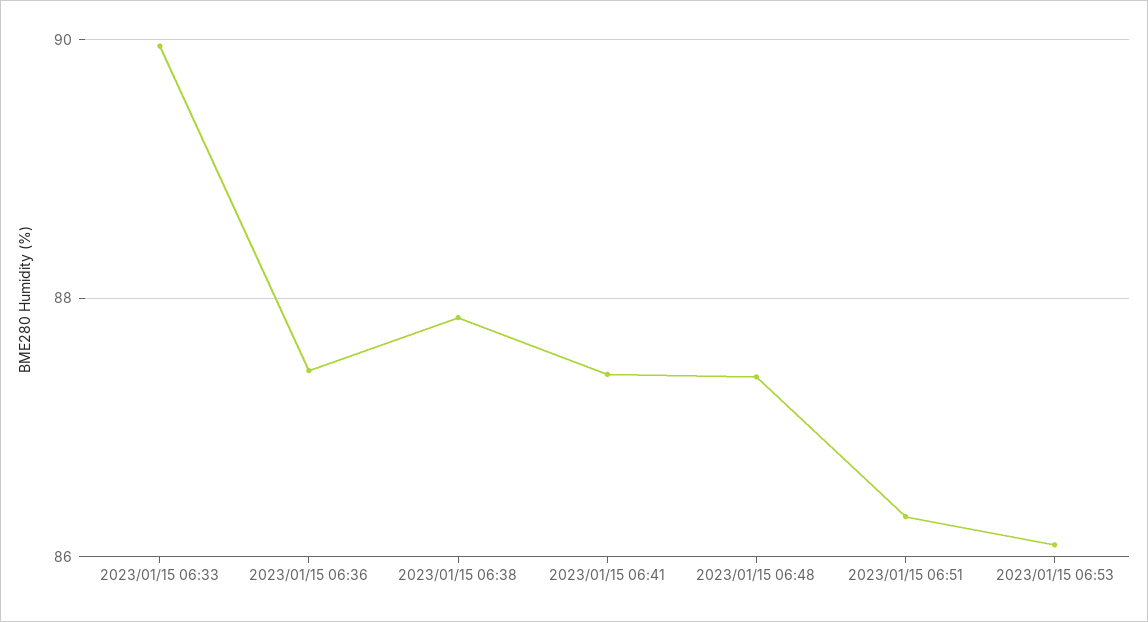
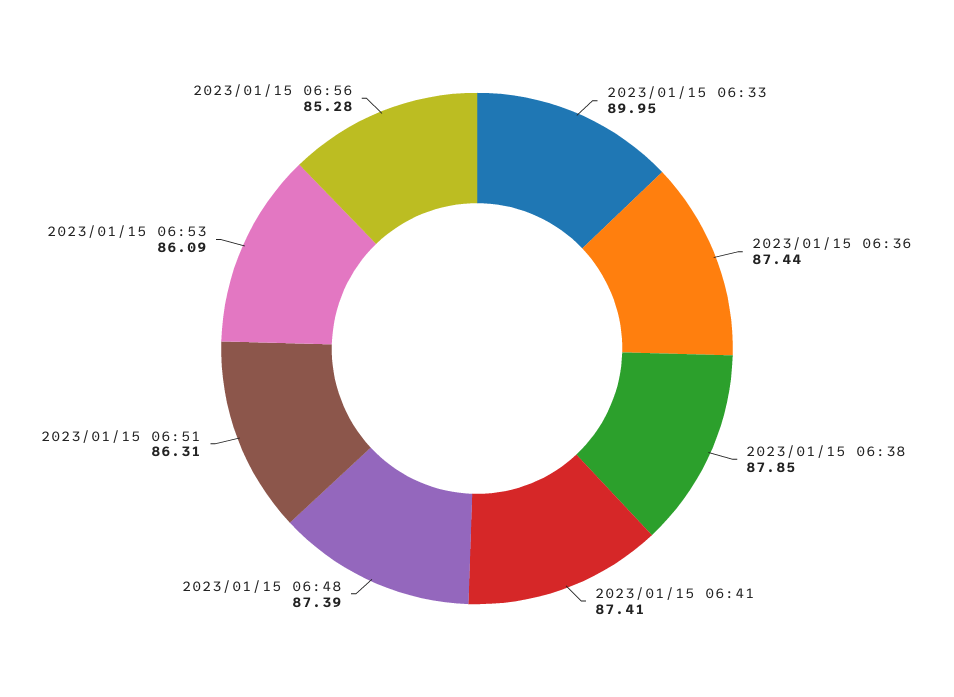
2023/01/15 06:56: none -> 85.28

